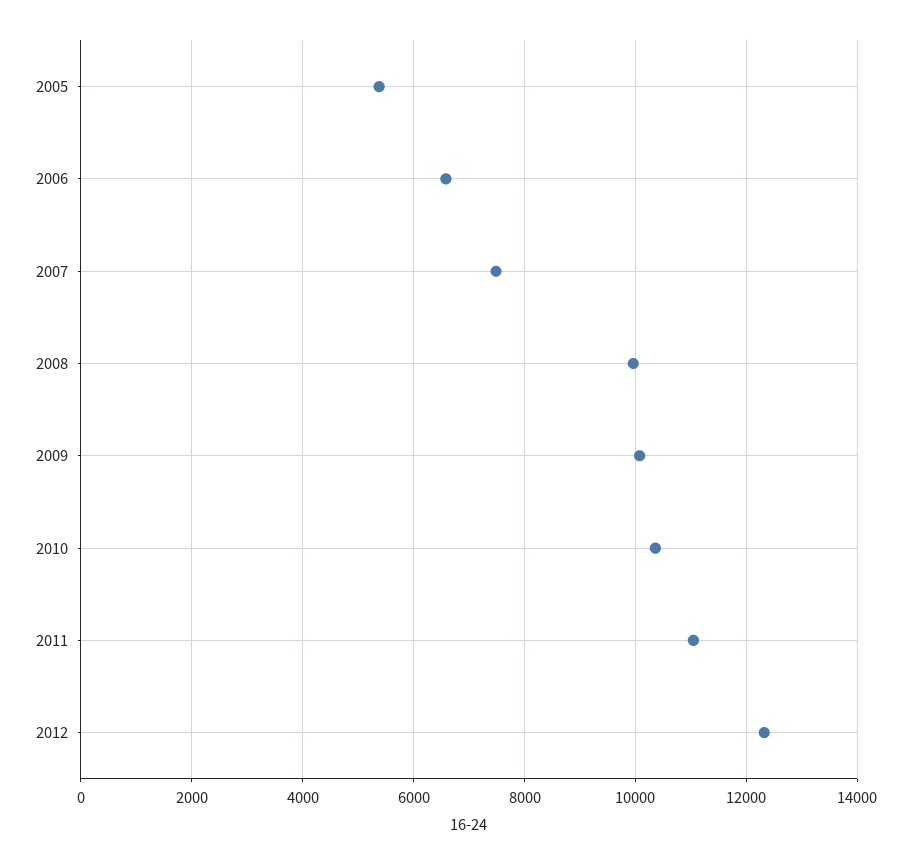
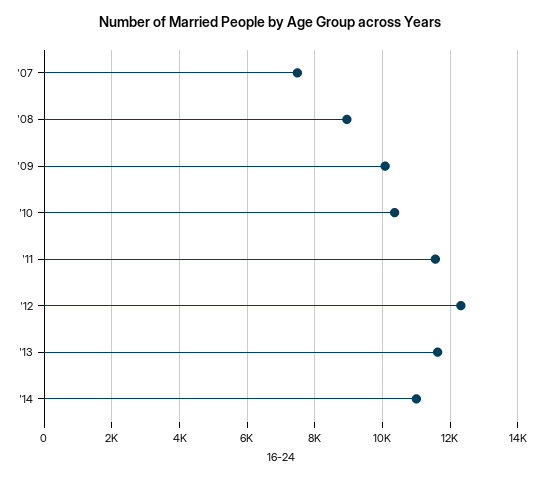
2005: 5400 -> none
2006: 6600 -> none
2008: 10000 -> 9000
2011: 11000 -> 11600
'13: none -> 11600
'14: none -> 11000

